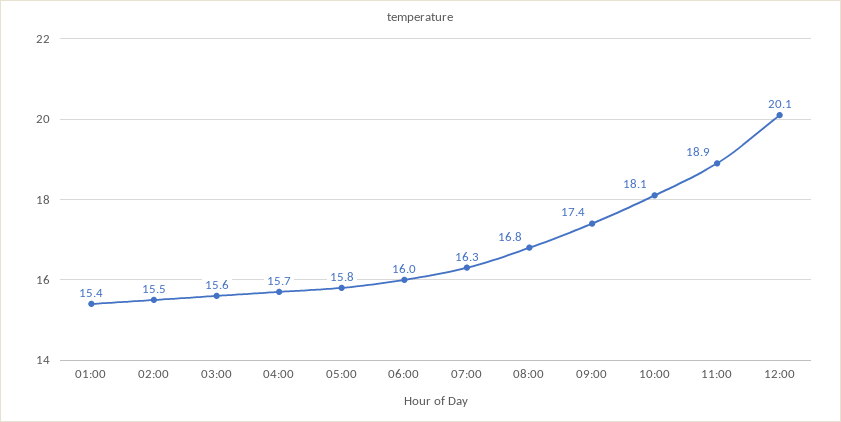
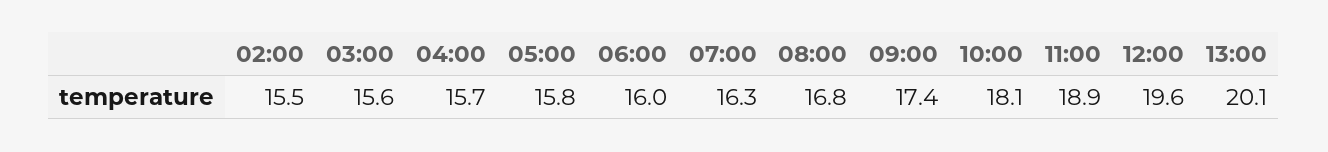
01:00: 15.4 -> none
12:00: 20.1 -> 19.6
13:00: none -> 20.1

